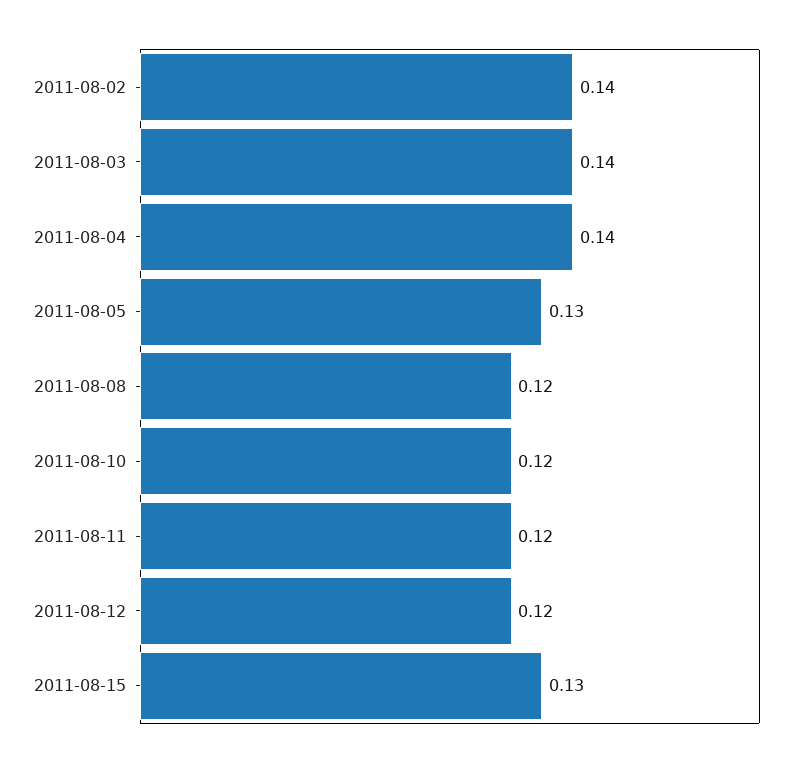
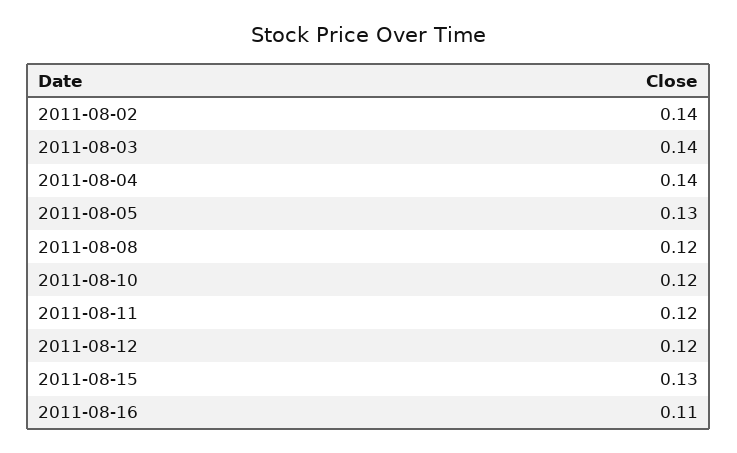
2011-08-16: none -> 0.11

